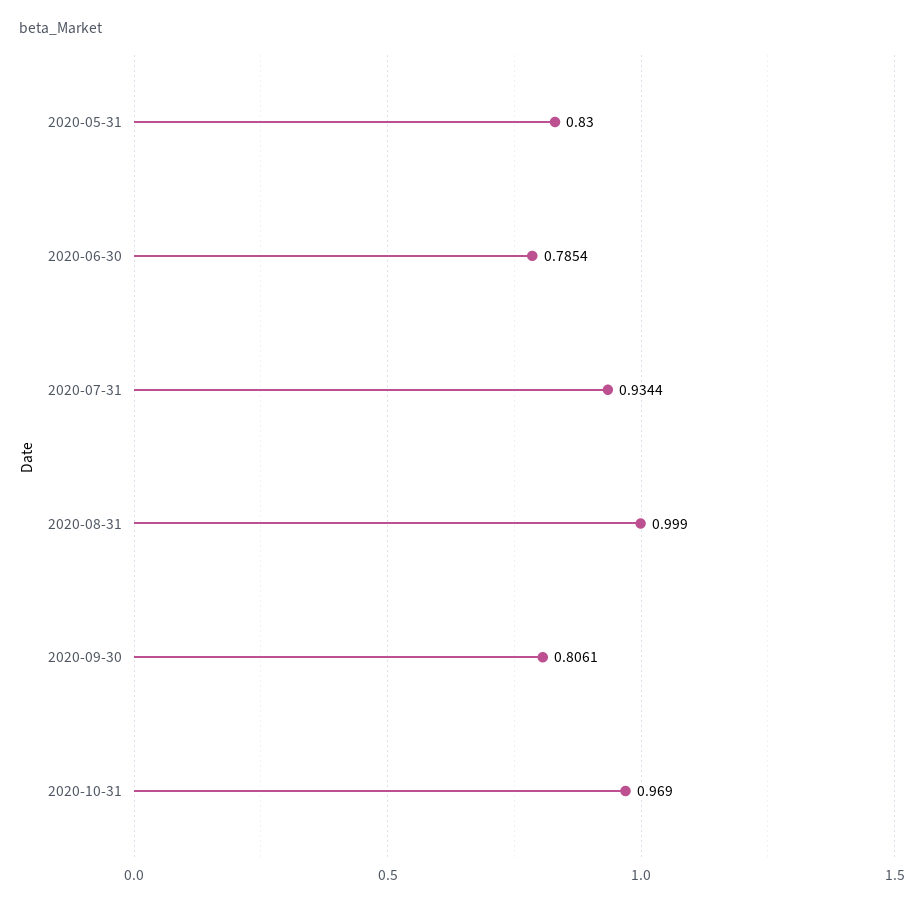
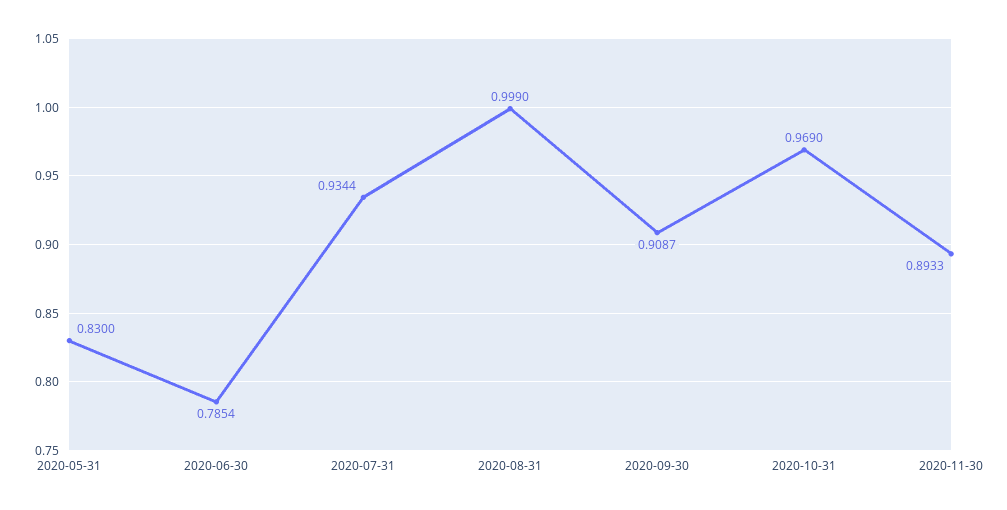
2020-09-30: 0.8061 -> 0.9087
2020-11-30: none -> 0.8933

